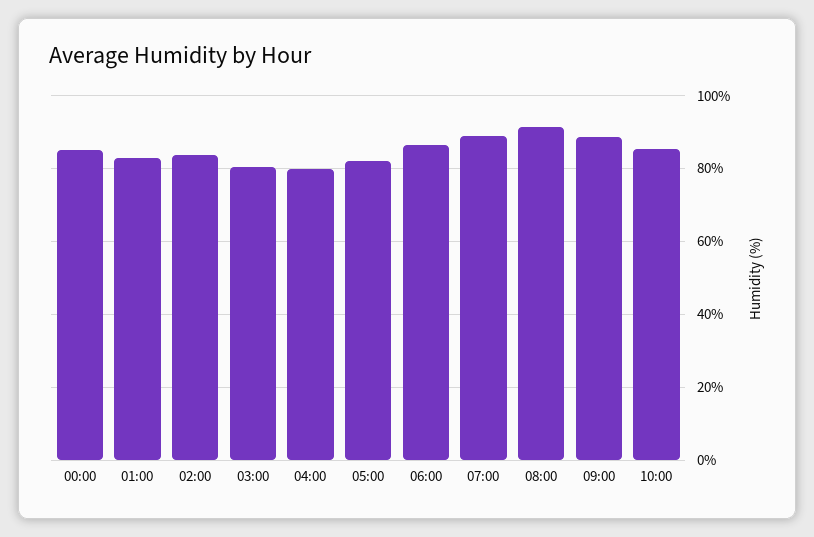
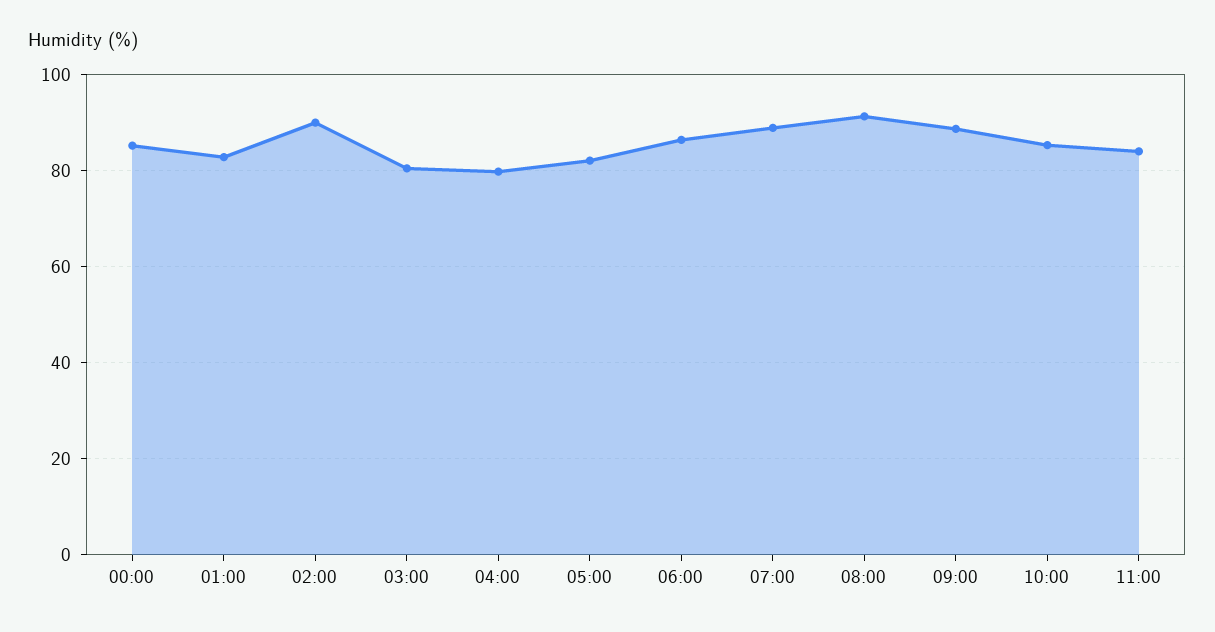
02:00: 84 -> 90
11:00: none -> 84

